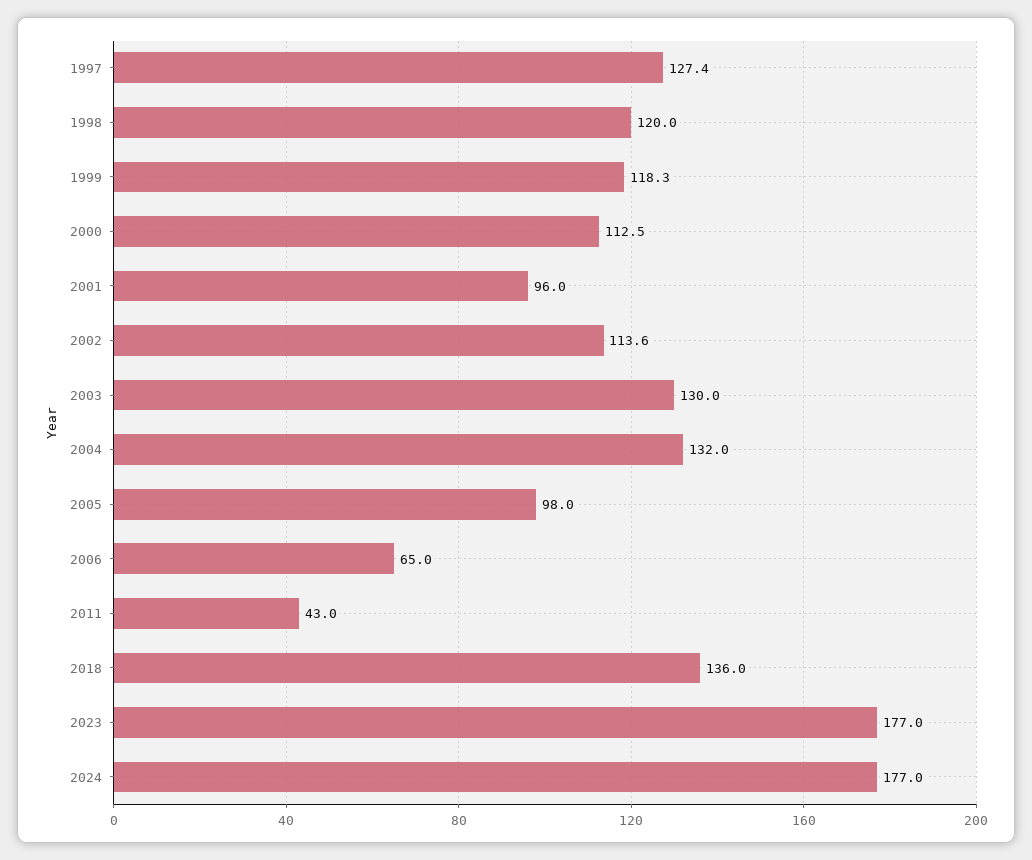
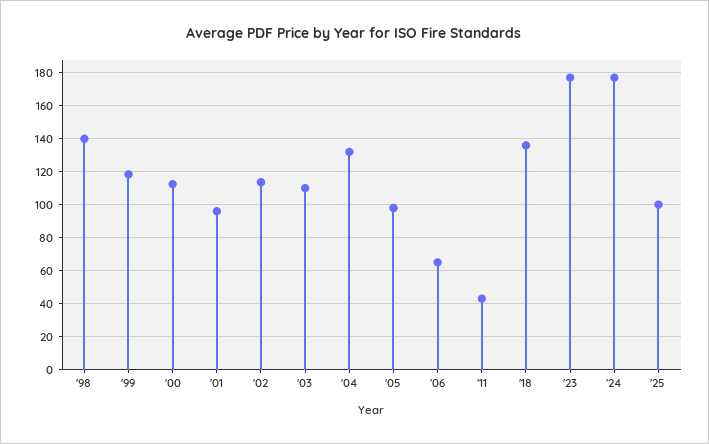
1997: 127.4 -> none
1998: 120 -> 140
2003: 130 -> 110
'25: none -> 100

